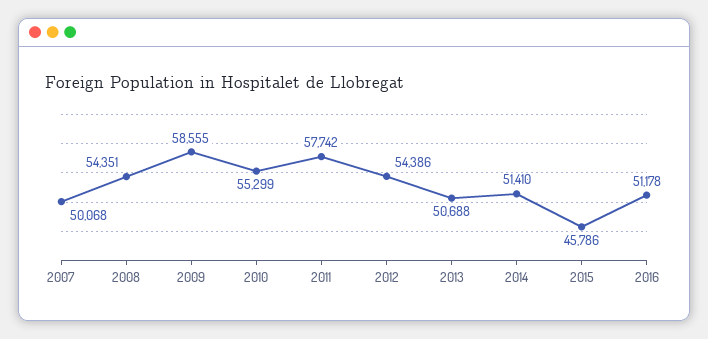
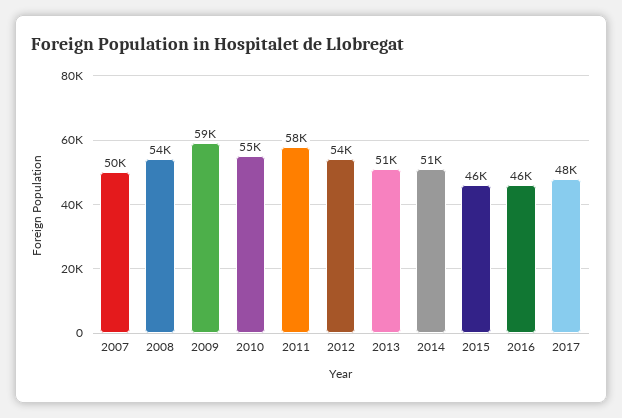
2016: 51178 -> 46000
2017: none -> 48000

